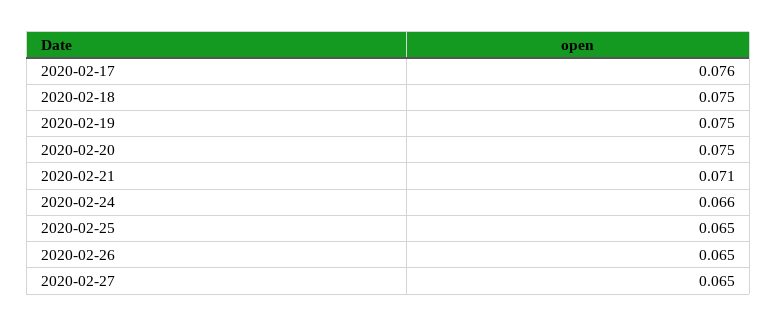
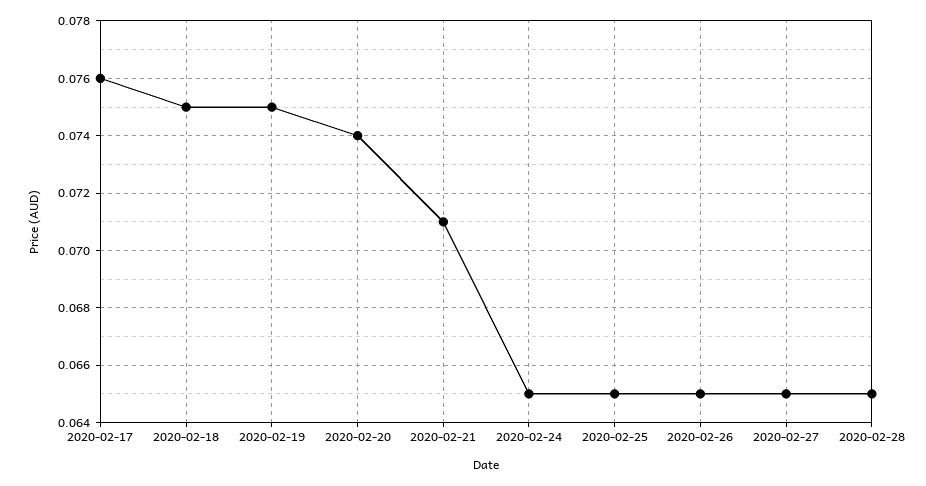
2020-02-20: 0.075 -> 0.074
2020-02-24: 0.066 -> 0.065
2020-02-28: none -> 0.065

